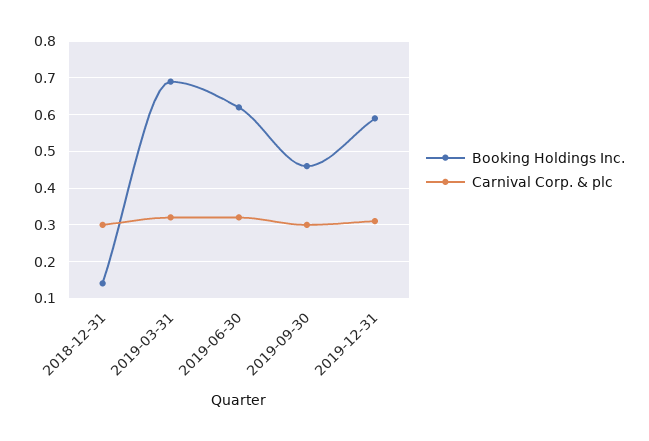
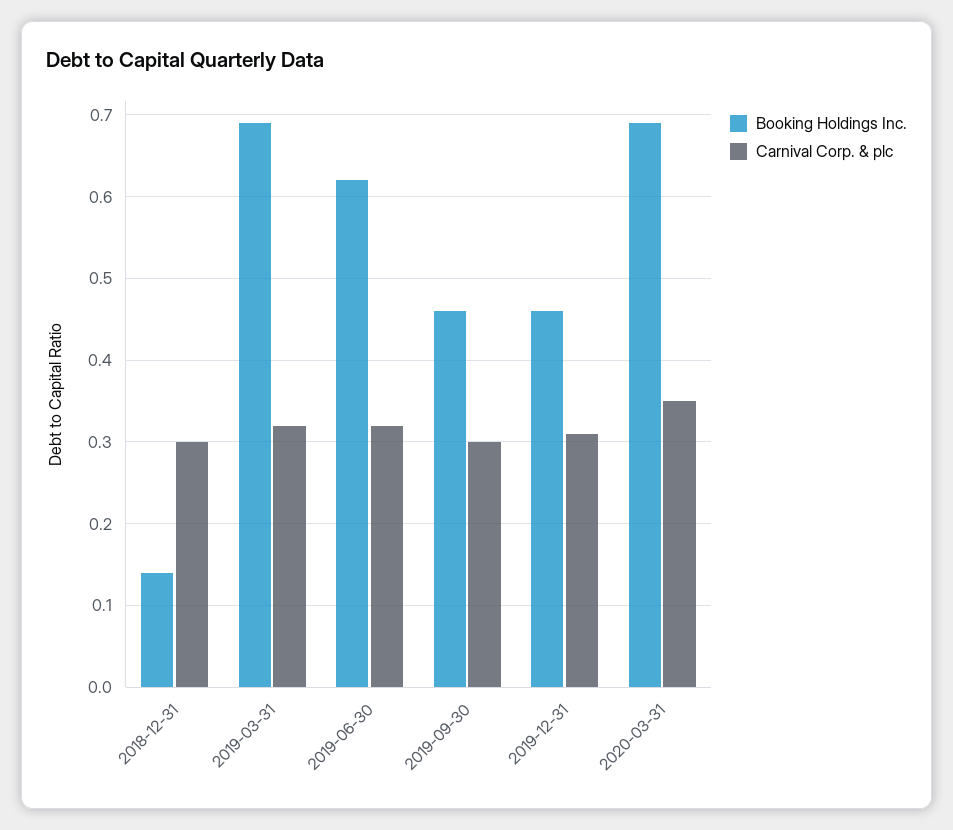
Booking Holdings Inc., 2019-12-31: 0.6 -> 0.46
Booking Holdings Inc., 2020-03-31: none -> 0.69
Carnival Corp. & plc, 2020-03-31: none -> 0.35

